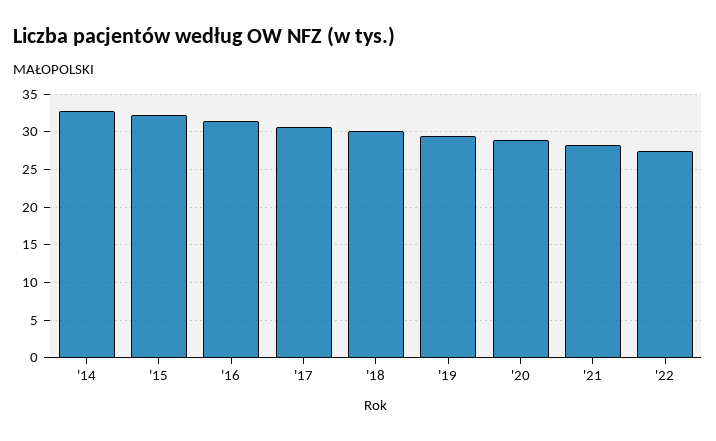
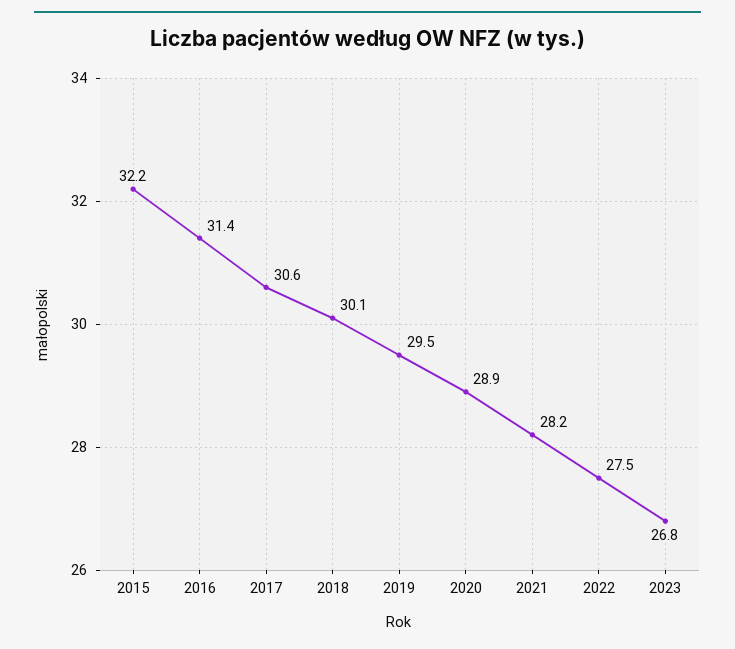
'14: 33 -> none
2023: none -> 26.8

